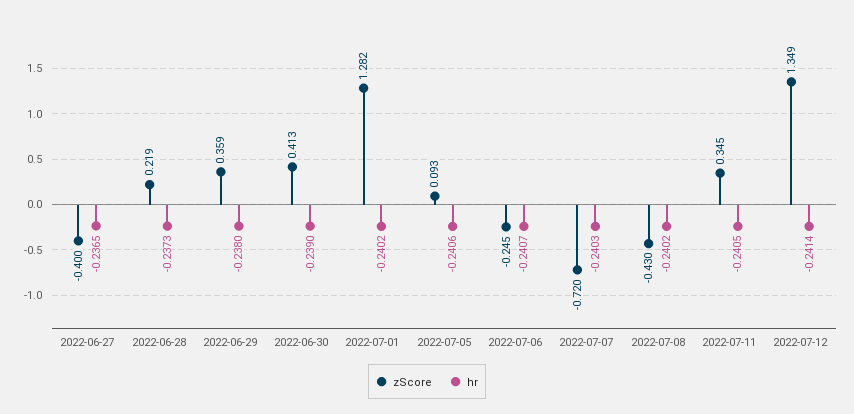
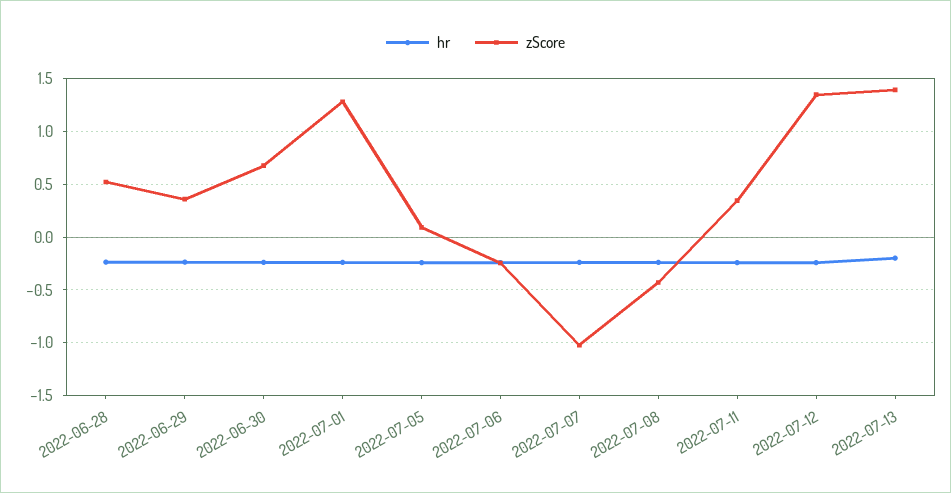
zScore, 2022-06-27: -0.4 -> none
hr, 2022-06-27: -0.2365 -> none
zScore, 2022-06-28: 0.219 -> 0.5
zScore, 2022-06-30: 0.413 -> 0.7
zScore, 2022-07-07: -0.72 -> -1
hr, 2022-07-13: none -> -0.2
zScore, 2022-07-13: none -> 1.4

